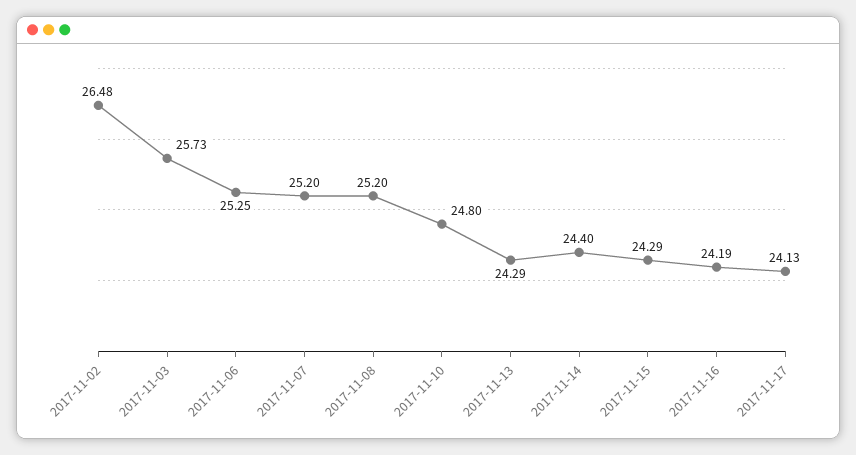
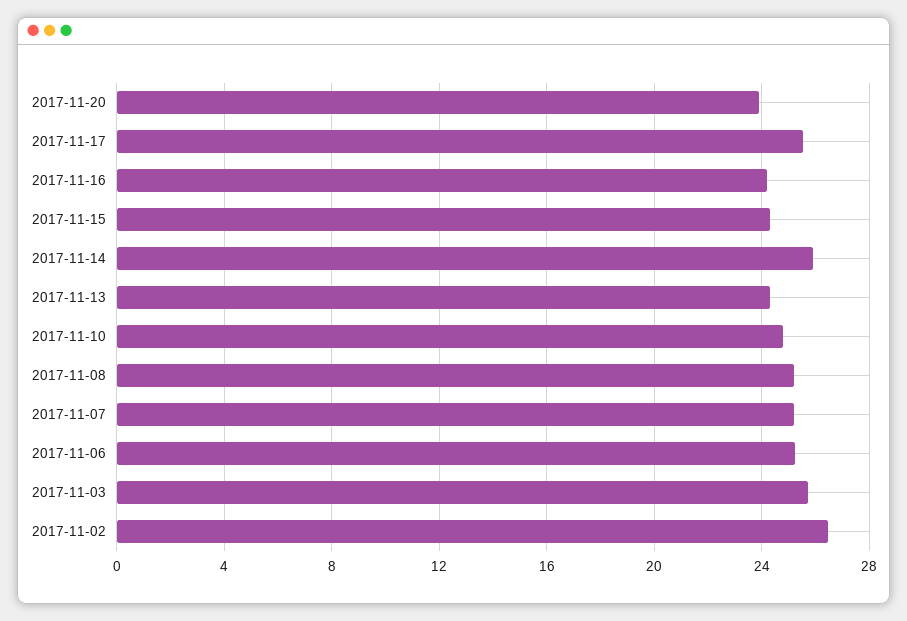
2017-11-14: 24.4 -> 26
2017-11-17: 24.13 -> 25.5
2017-11-20: none -> 24

